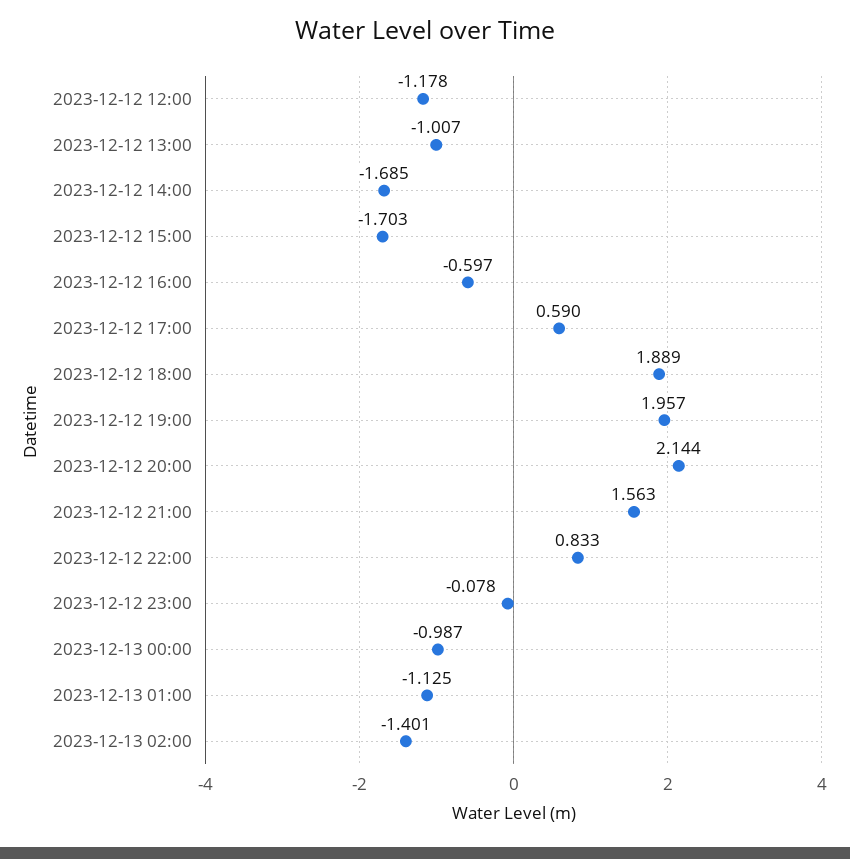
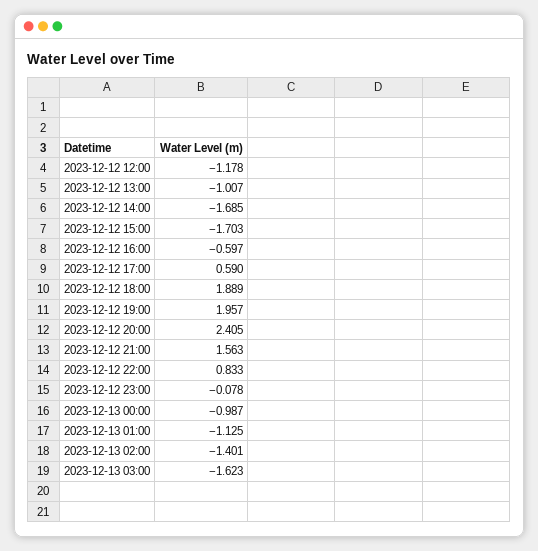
2023-12-12 20:00: 2.144 -> 2.405
2023-12-13 03:00: none -> -1.623

